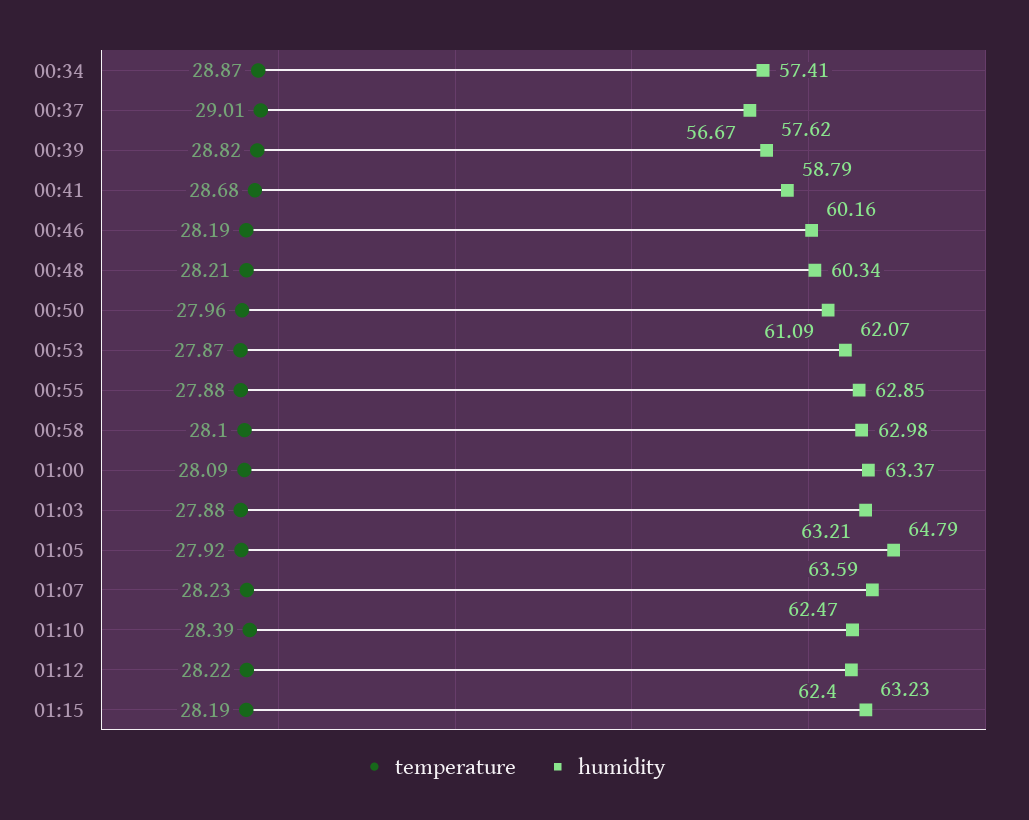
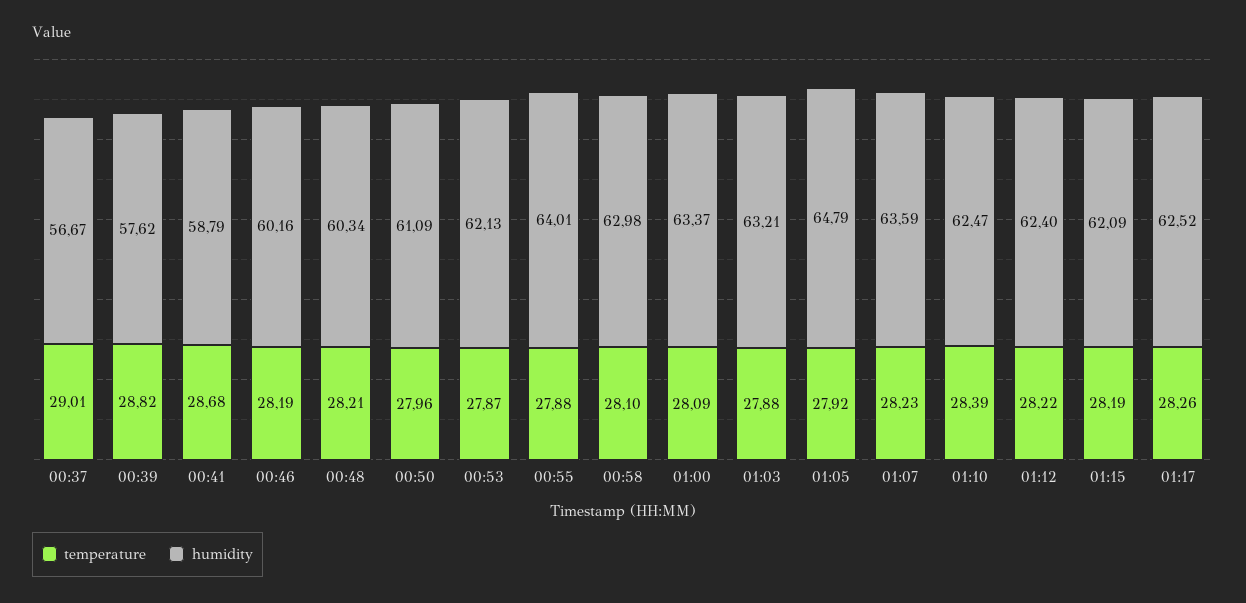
temperature, 00:34: 28.87 -> none
humidity, 00:34: 57.41 -> none
humidity, 00:53: 62.07 -> 62.13
humidity, 00:55: 62.85 -> 64.01
humidity, 01:15: 63.23 -> 62.09
temperature, 01:17: none -> 28.26
humidity, 01:17: none -> 62.52

